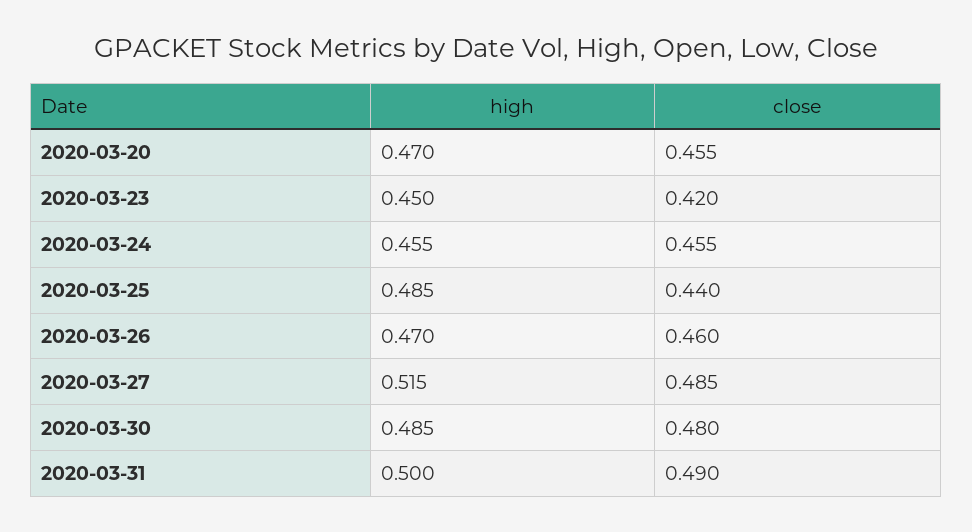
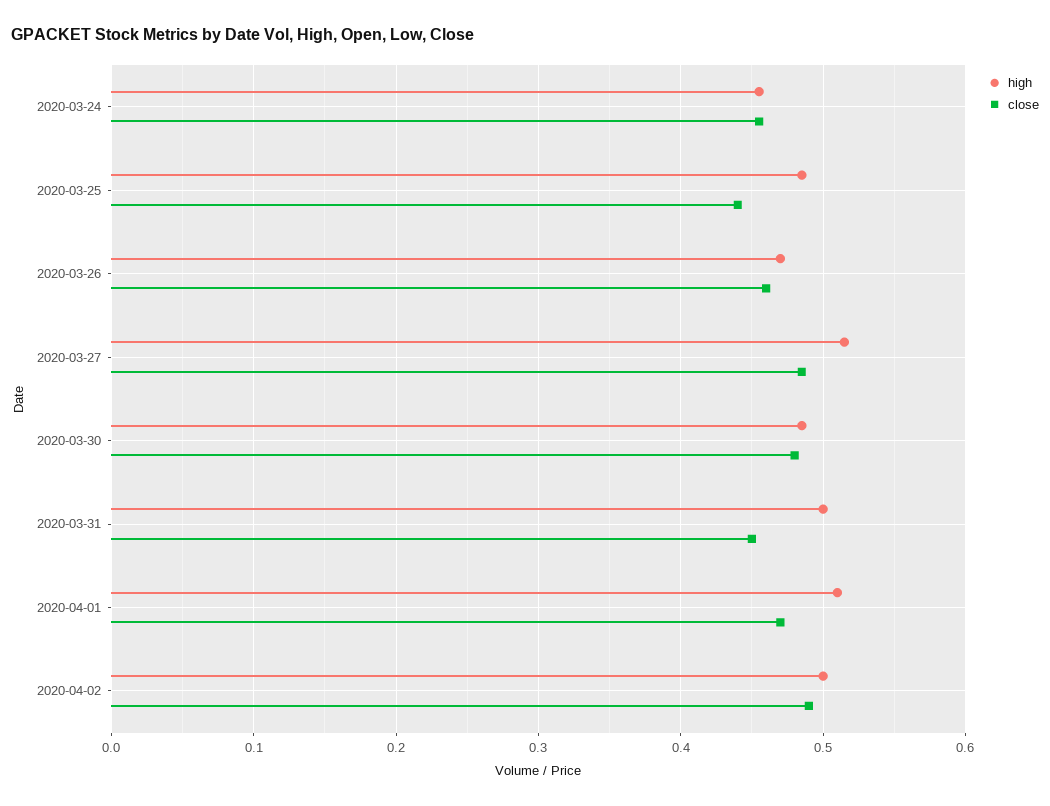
high, 2020-03-20: 0.47 -> none
close, 2020-03-20: 0.455 -> none
high, 2020-03-23: 0.45 -> none
close, 2020-03-23: 0.42 -> none
close, 2020-03-31: 0.49 -> 0.45
high, 2020-04-01: none -> 0.51
close, 2020-04-01: none -> 0.47
high, 2020-04-02: none -> 0.5
close, 2020-04-02: none -> 0.49

